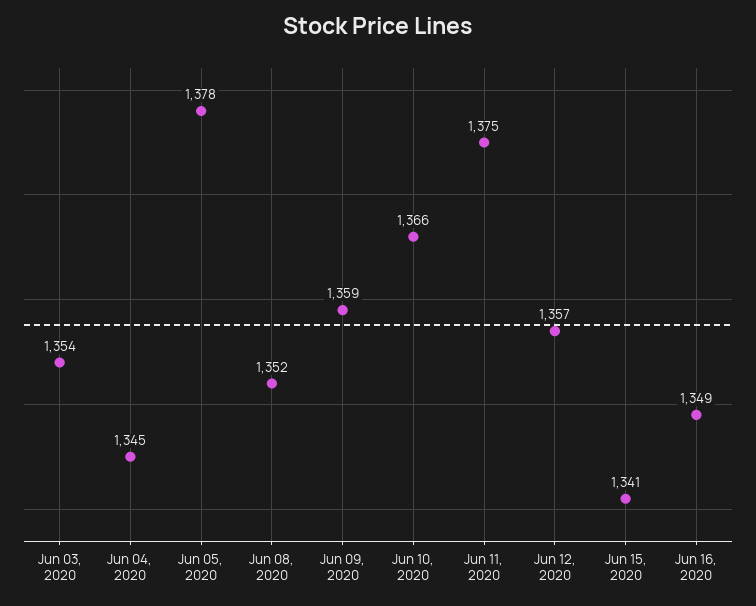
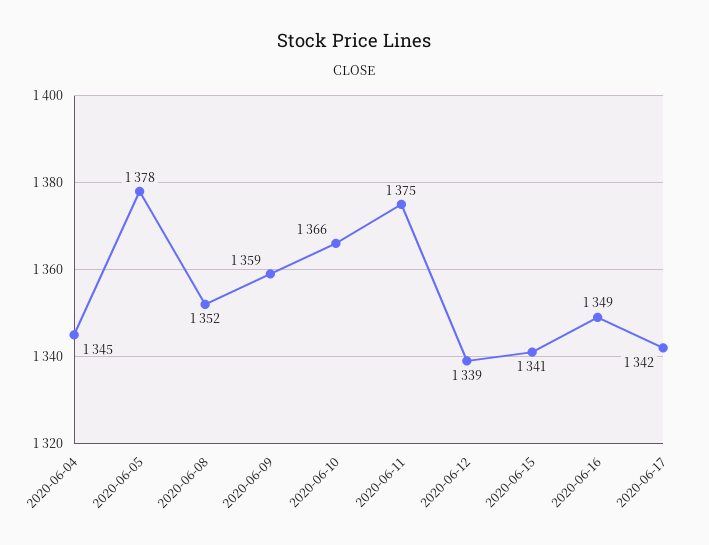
Jun 03, 2020: 1354 -> none
Jun 12, 2020: 1357 -> 1339
2020-06-17: none -> 1342

